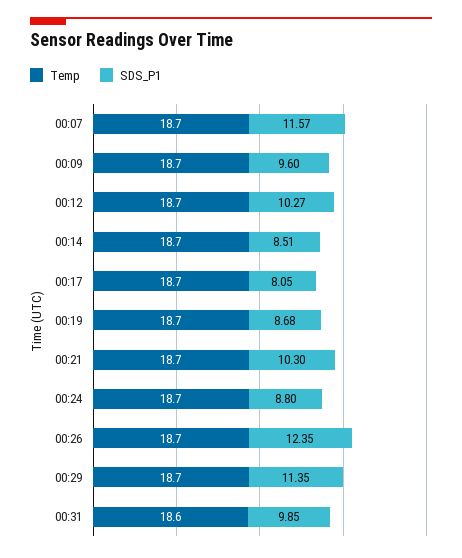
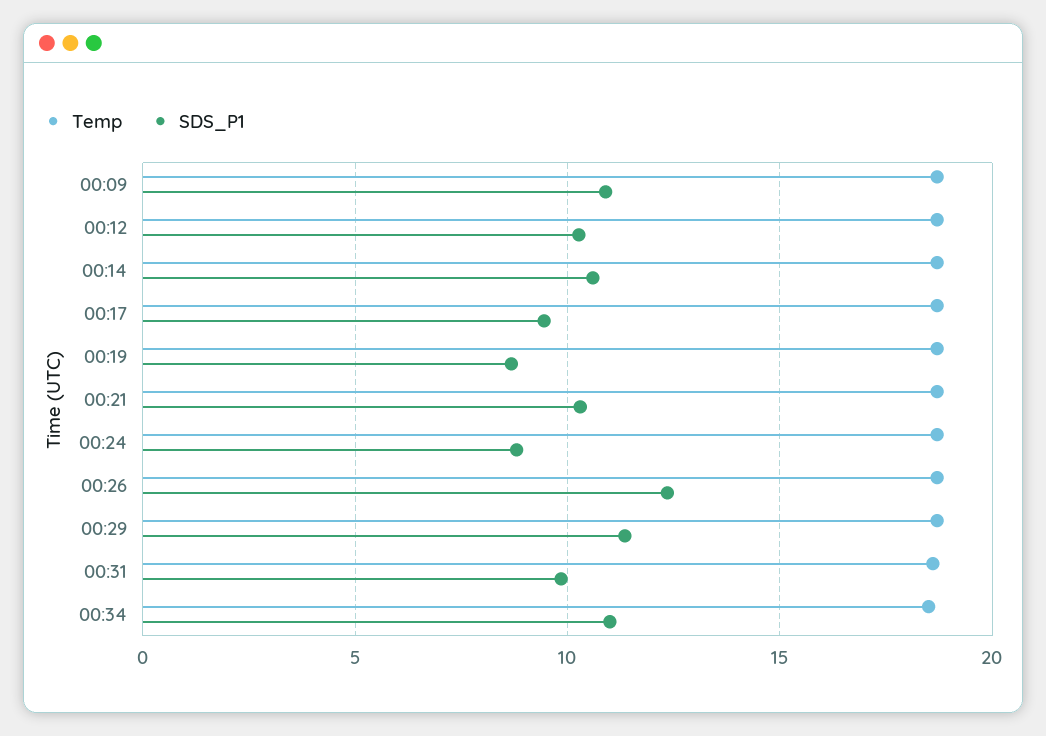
Temp, 00:07: 18.7 -> none
SDS_P1, 00:07: 11.57 -> none
SDS_P1, 00:09: 9.6 -> 11
SDS_P1, 00:14: 8.51 -> 10.5
SDS_P1, 00:17: 8.05 -> 9.5
Temp, 00:34: none -> 18.5
SDS_P1, 00:34: none -> 11

